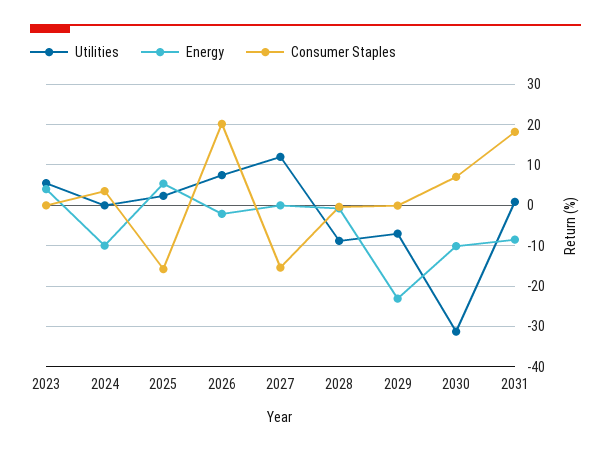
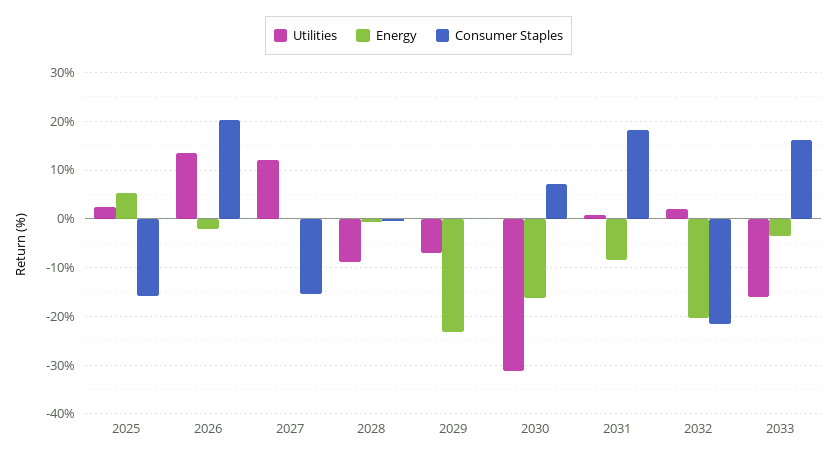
Utilities, 2023: 6 -> none
Energy, 2023: 4 -> none
Consumer Staples, 2023: 0 -> none
Utilities, 2024: 0 -> none
Energy, 2024: -10 -> none
Consumer Staples, 2024: 4 -> none
Utilities, 2026: 8 -> 14
Energy, 2030: -10 -> -16
Utilities, 2032: none -> 2
Energy, 2032: none -> -20
Consumer Staples, 2032: none -> -22
Utilities, 2033: none -> -16
Energy, 2033: none -> -4
Consumer Staples, 2033: none -> 16

